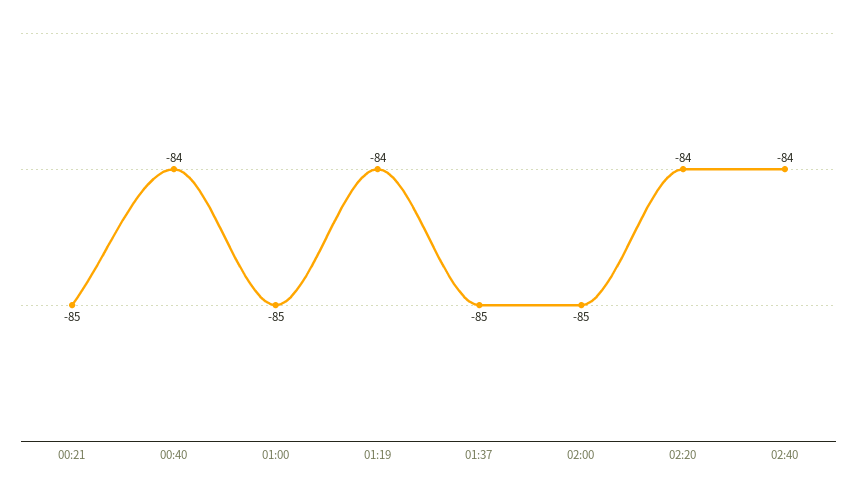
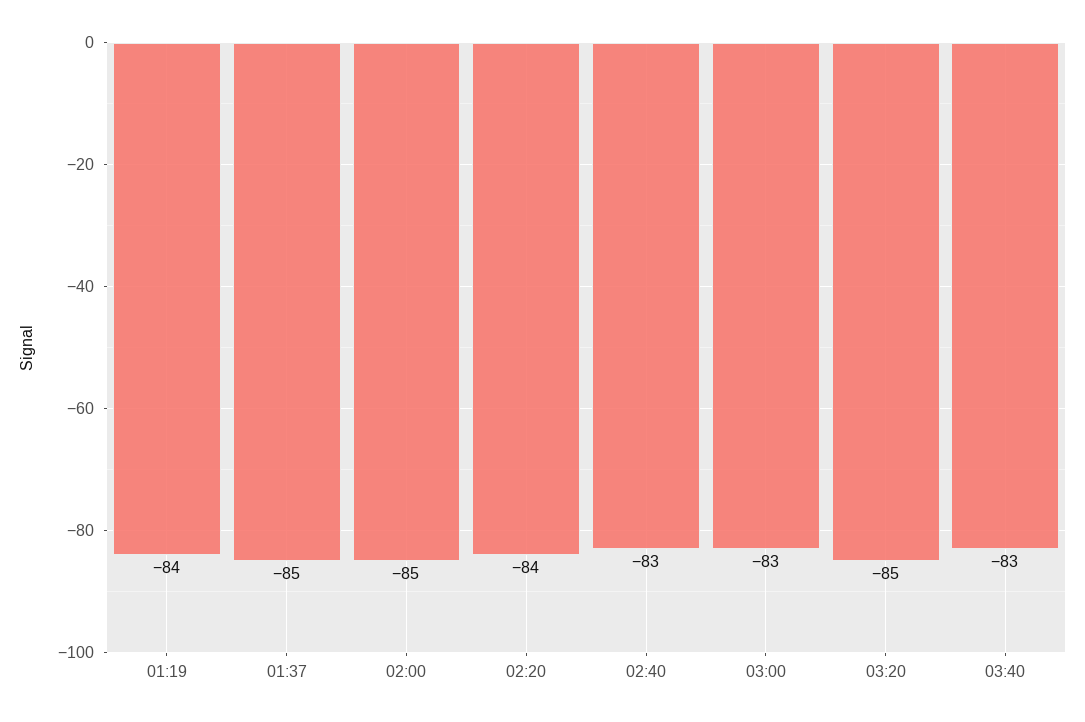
00:21: -85 -> none
00:40: -84 -> none
01:00: -85 -> none
02:40: -84 -> -83
03:00: none -> -83
03:20: none -> -85
03:40: none -> -83

